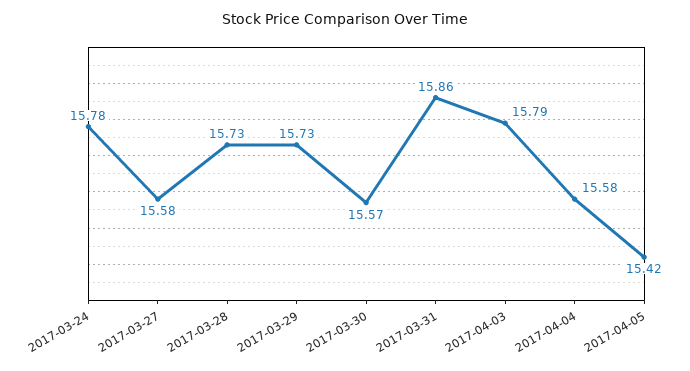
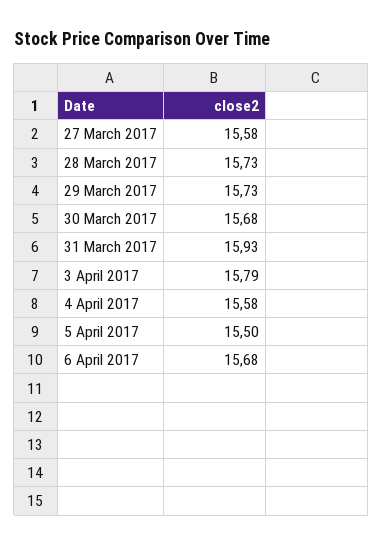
2017-03-24: 15.78 -> none
2017-03-30: 15.57 -> 15.68
2017-03-31: 15.86 -> 15.93
2017-04-05: 15.42 -> 15.5
6 April 2017: none -> 15.68

